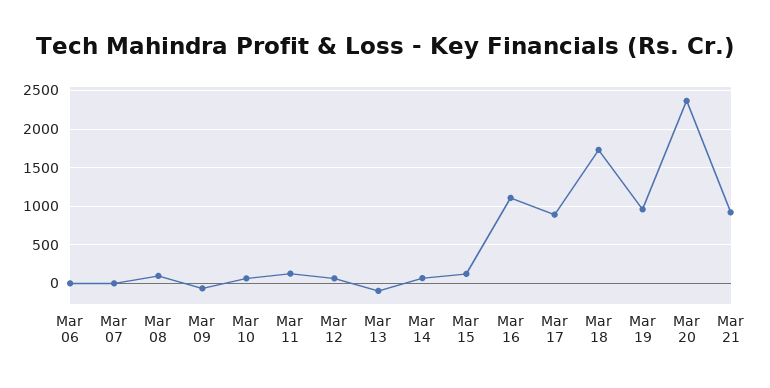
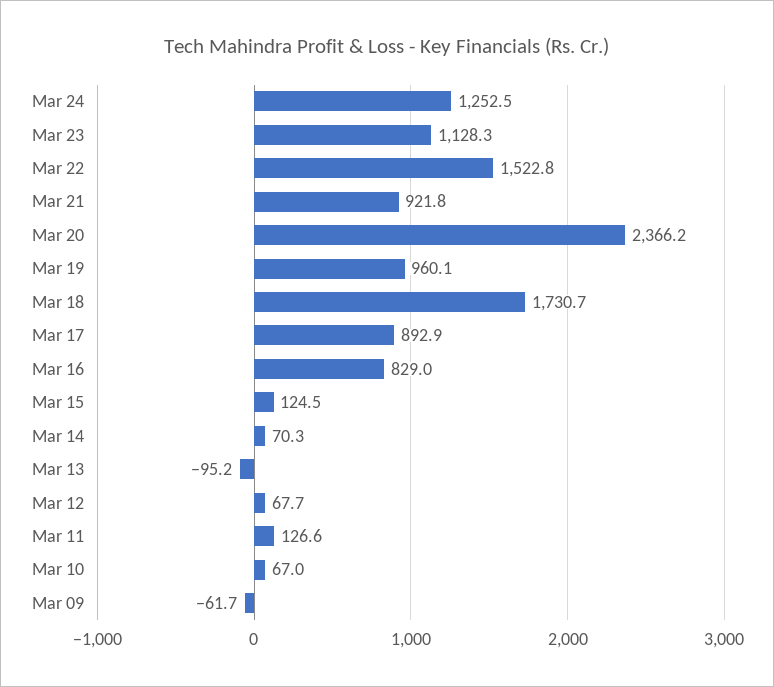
Mar 06: 0 -> none
Mar 07: 0 -> none
Mar 08: 100 -> none
Mar 16: 1100 -> 829
Mar 24: none -> 1252.5
Mar 23: none -> 1128.3
Mar 22: none -> 1522.8

